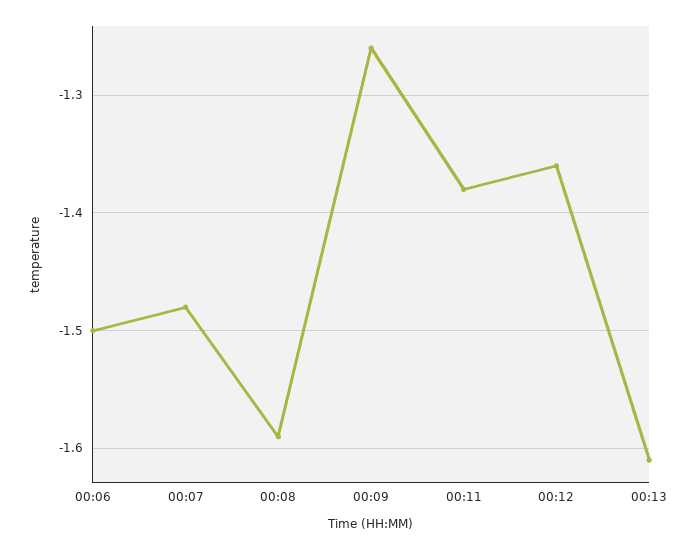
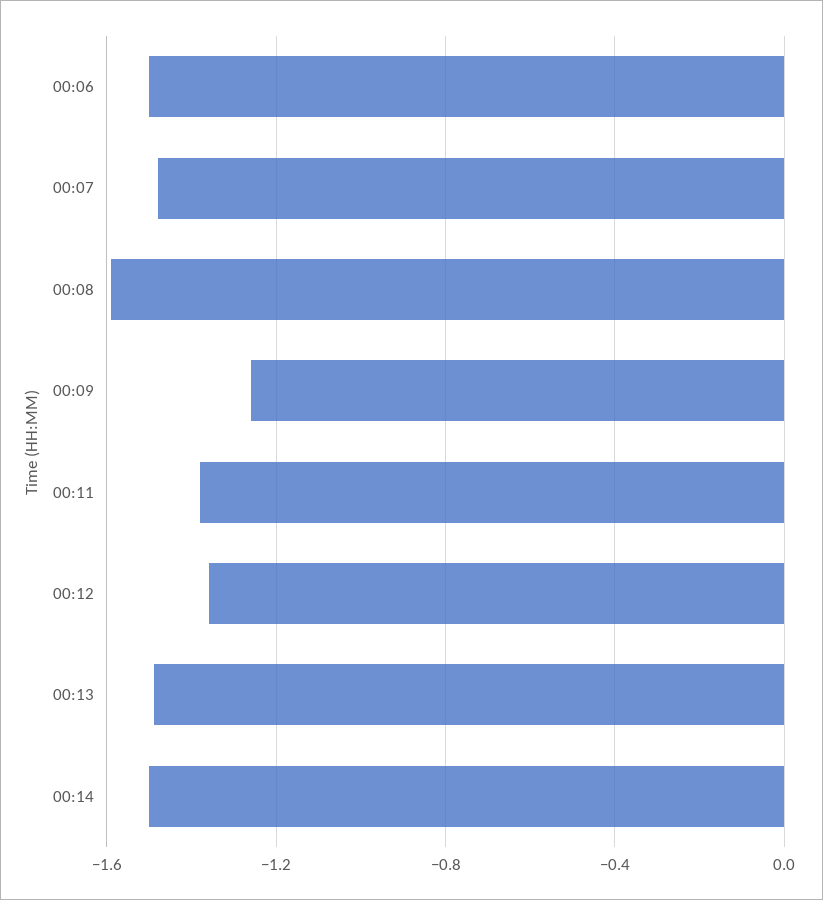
00:13: -1.61 -> -1.5
00:14: none -> -1.5

